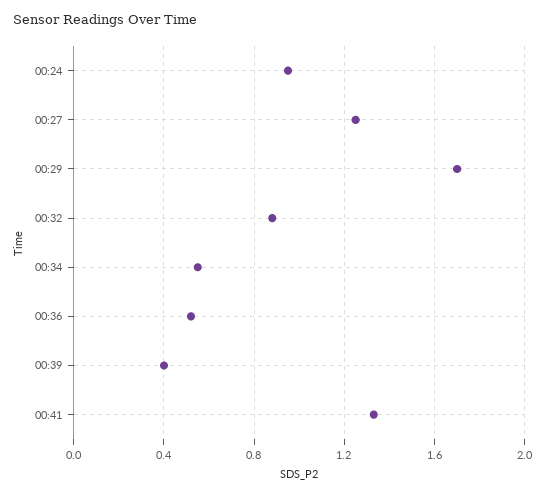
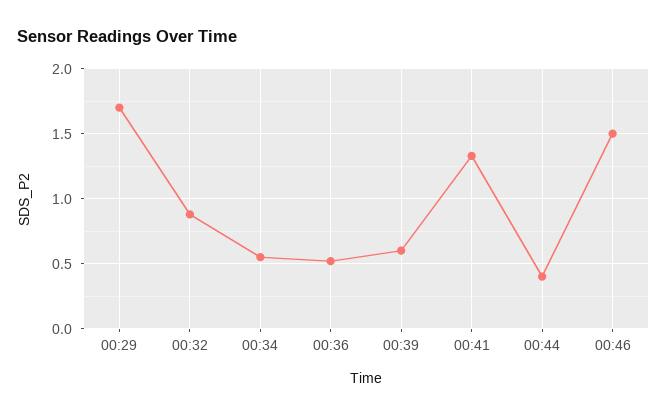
00:24: 0.95 -> none
00:27: 1.25 -> none
00:39: 0.4 -> 0.6
00:44: none -> 0.4
00:46: none -> 1.5

